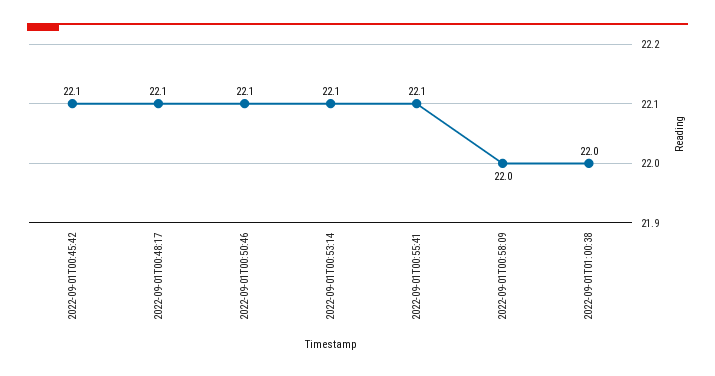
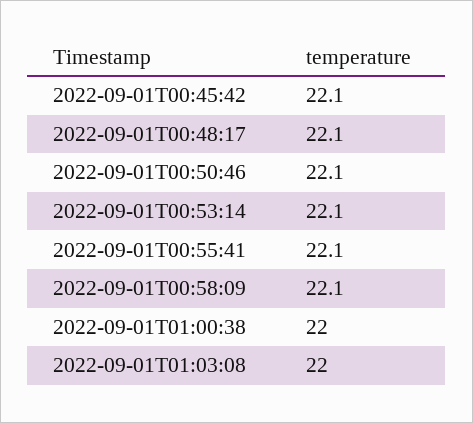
2022-09-01T00:58:09: 22 -> 22.1
2022-09-01T01:03:08: none -> 22

